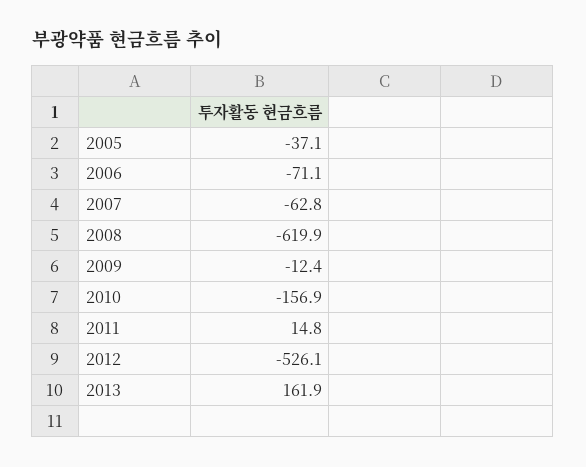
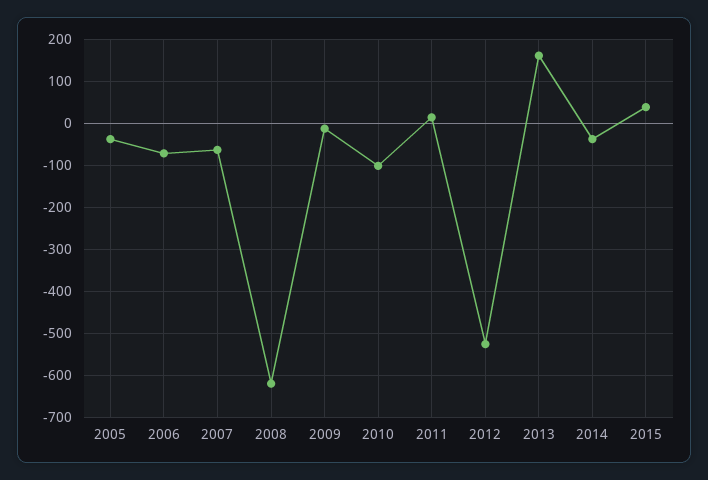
2010: -156.9 -> -100
2014: none -> -40
2015: none -> 40

